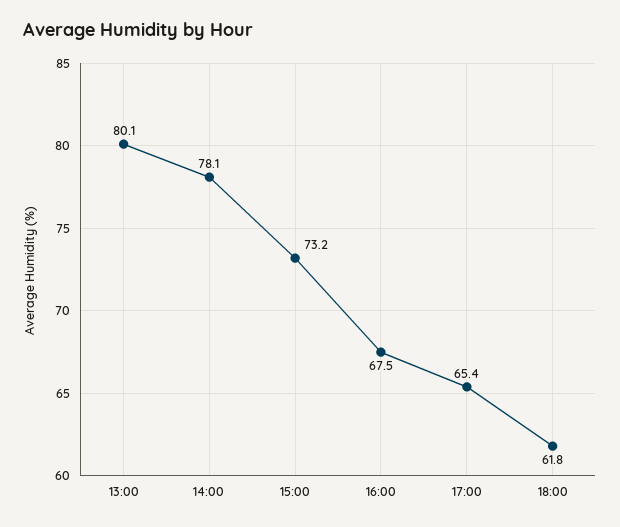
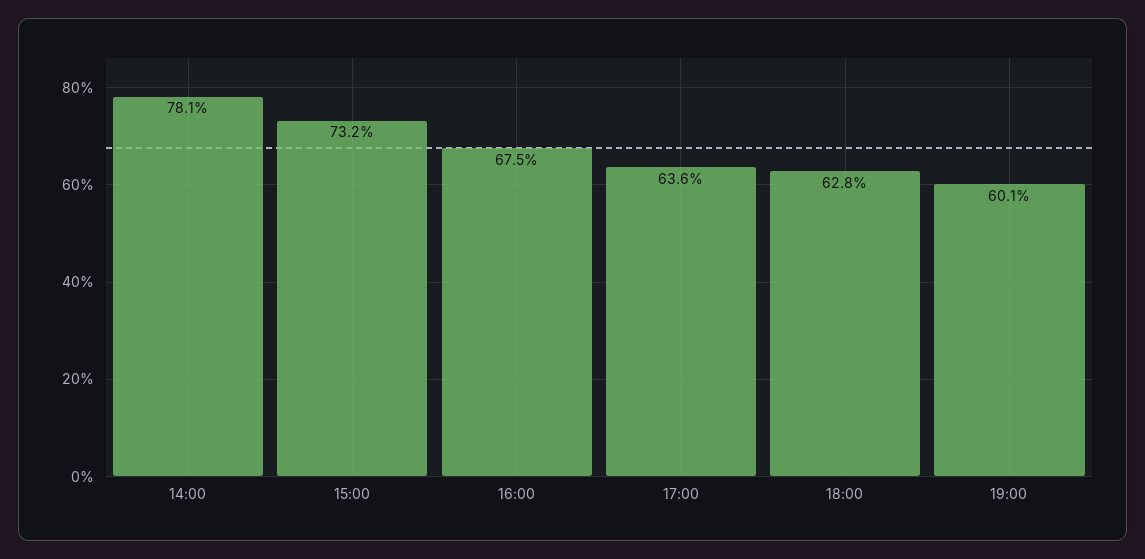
13:00: 80.1 -> none
17:00: 65.4 -> 63.6
18:00: 61.8 -> 62.8
19:00: none -> 60.1

